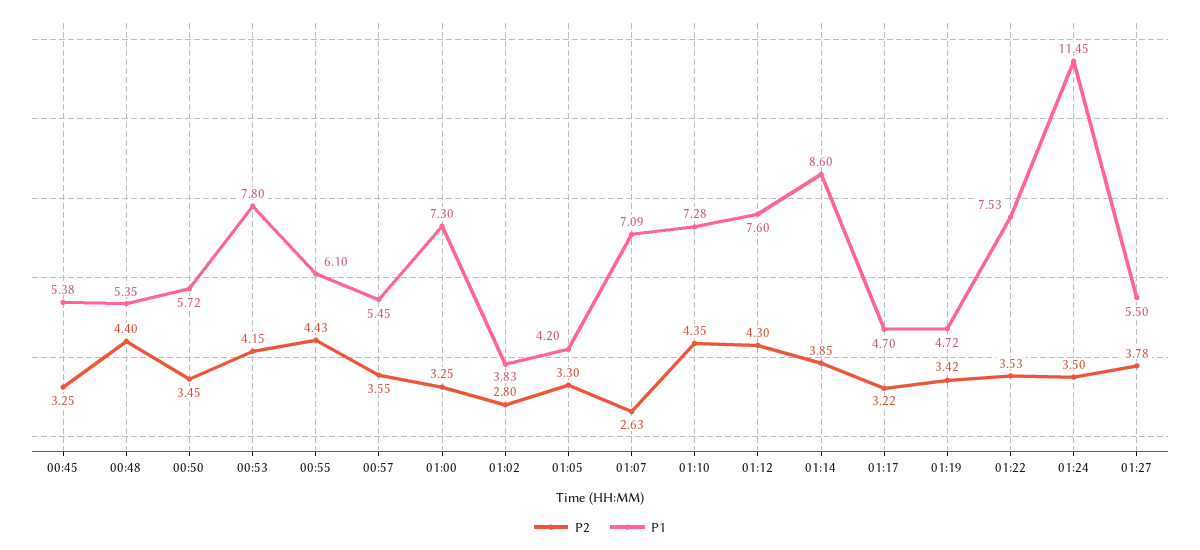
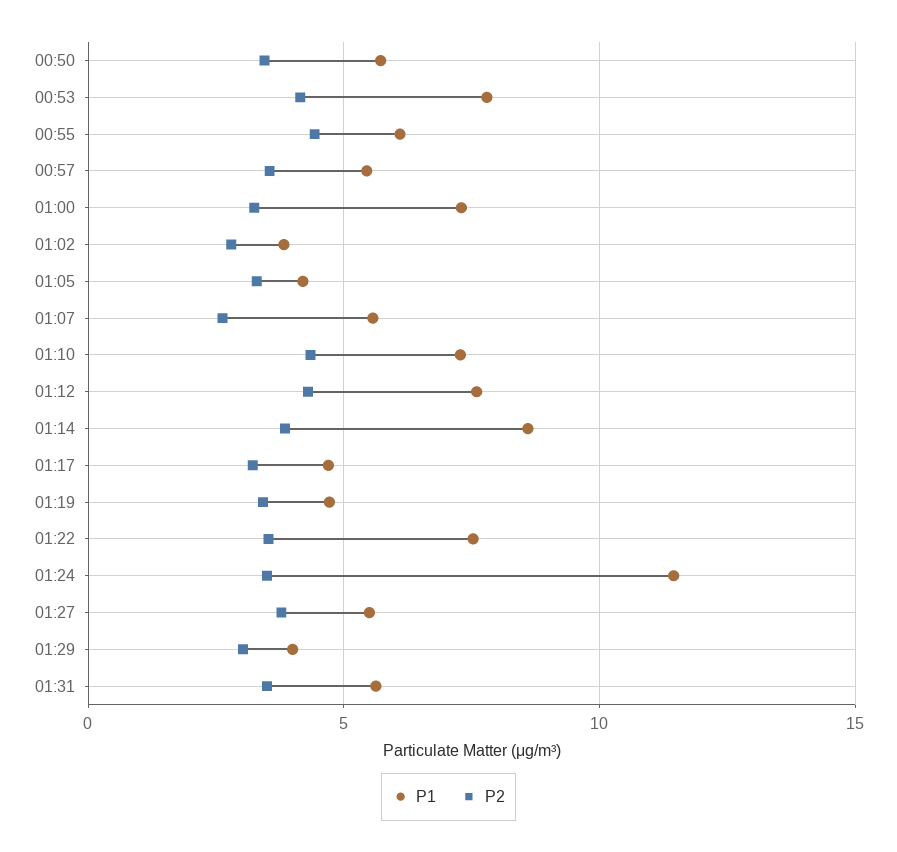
P2, 00:45: 3.25 -> none
P1, 00:45: 5.38 -> none
P2, 00:48: 4.4 -> none
P1, 00:48: 5.35 -> none
P1, 01:07: 7.09 -> 5.5
P1, 01:29: none -> 4
P2, 01:29: none -> 3
P1, 01:31: none -> 5.5
P2, 01:31: none -> 3.5

